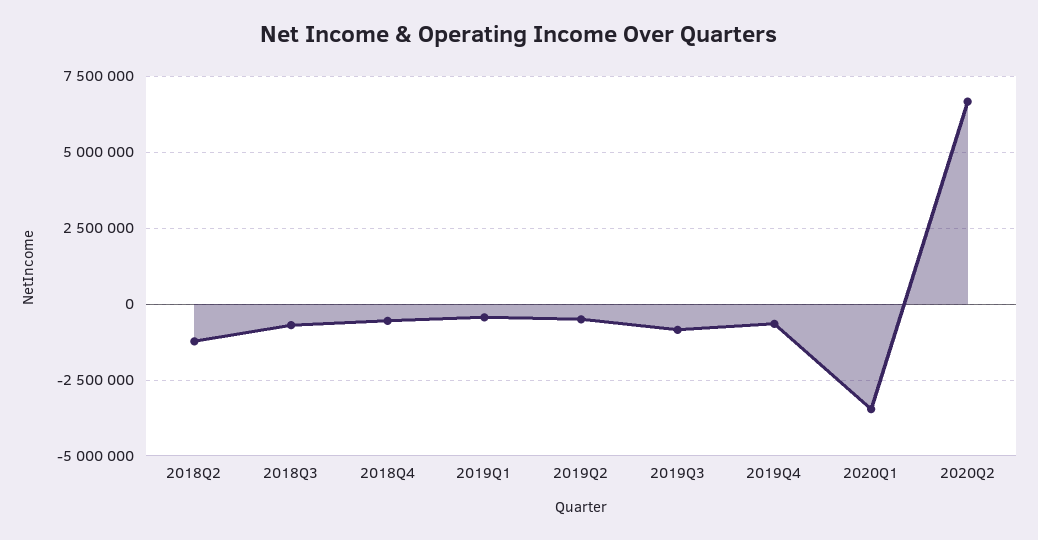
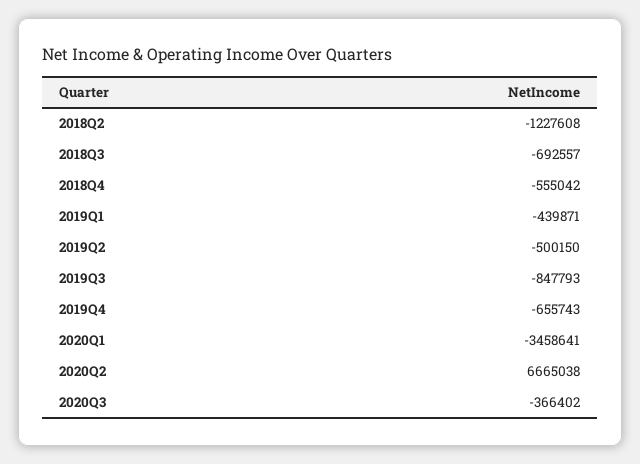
2020Q3: none -> -366402

